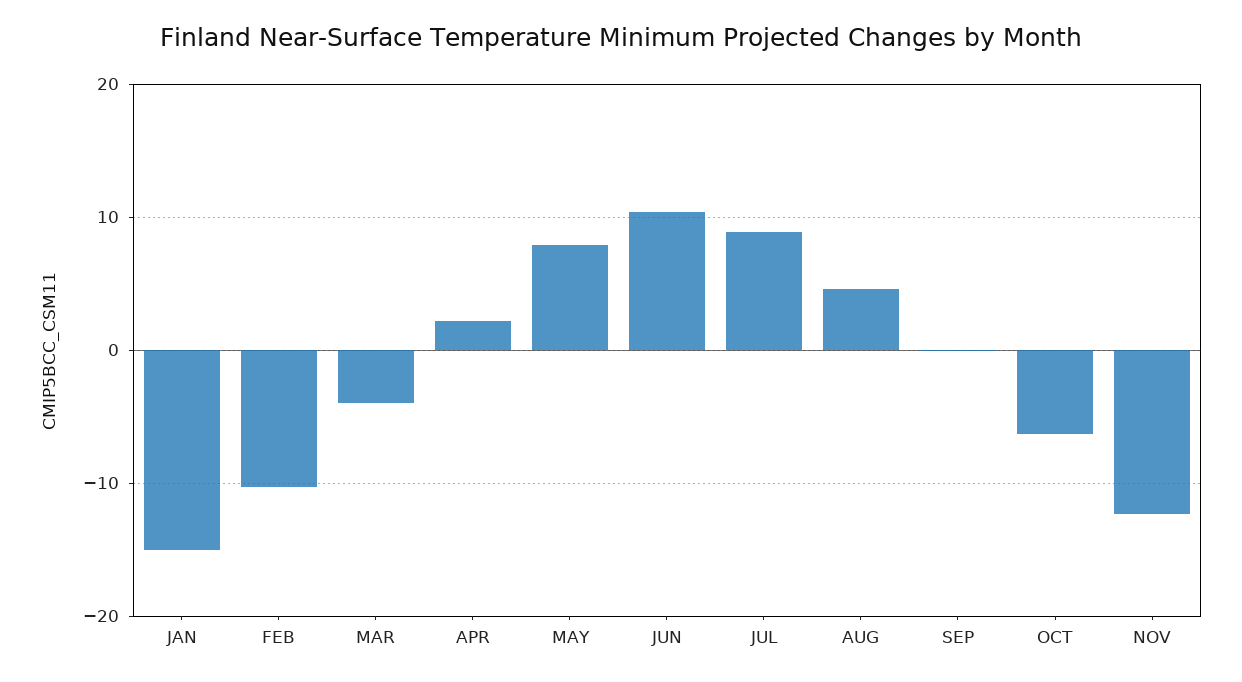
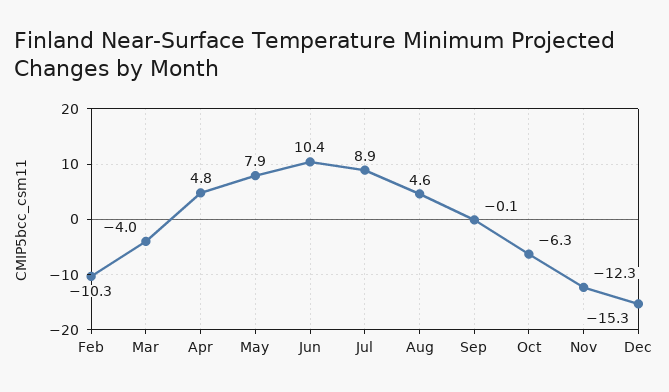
JAN: -15 -> none
APR: 2 -> 4.8
Dec: none -> -15.3

